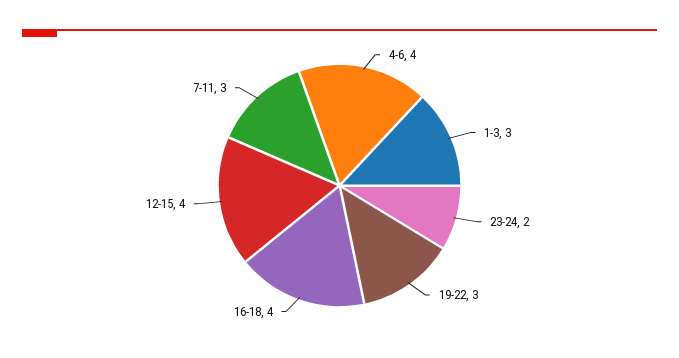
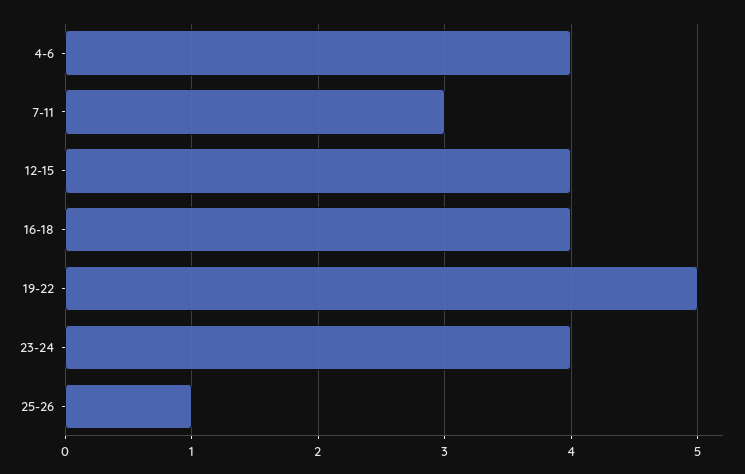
1-3: 3 -> none
23-24: 2 -> 4
19-22: 3 -> 5
25-26: none -> 1

